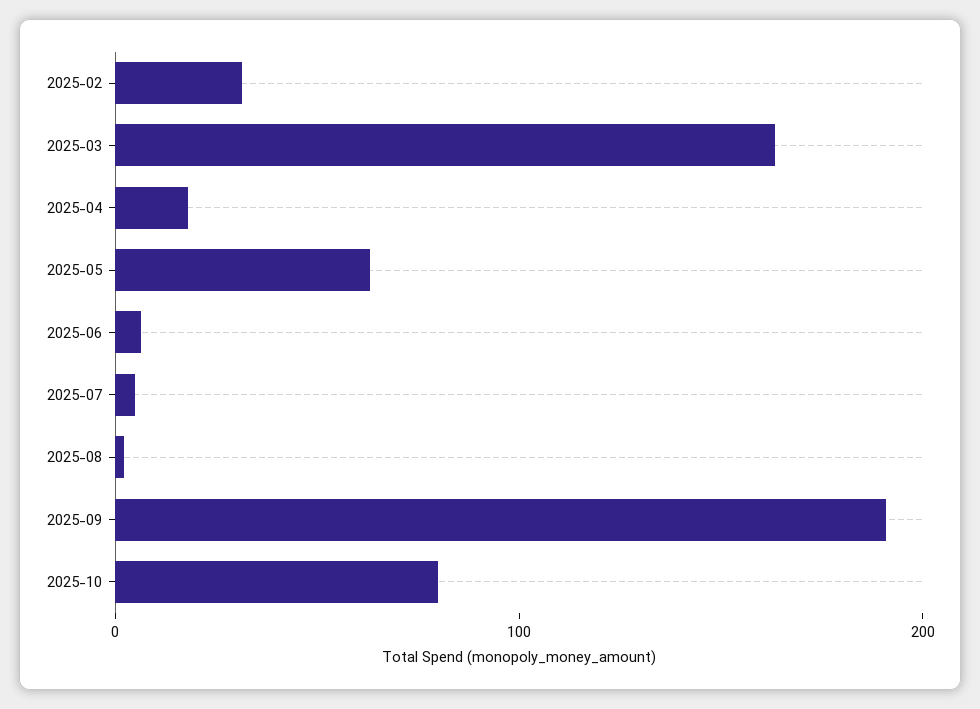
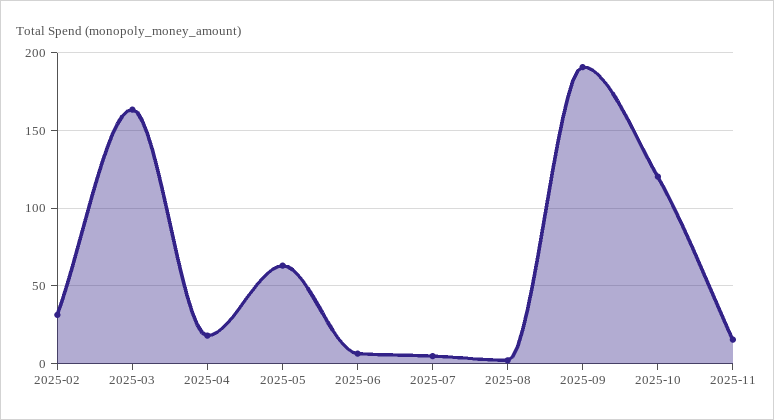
2025-10: 80 -> 120
2025-11: none -> 15

